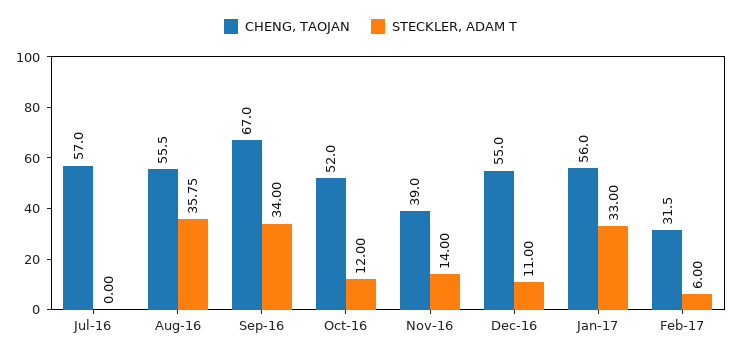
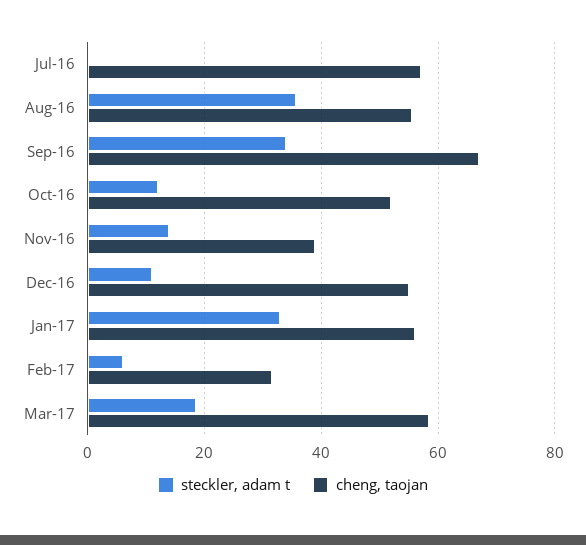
STECKLER, ADAM T, Mar-17: none -> 18
CHENG, TAOJAN, Mar-17: none -> 58

